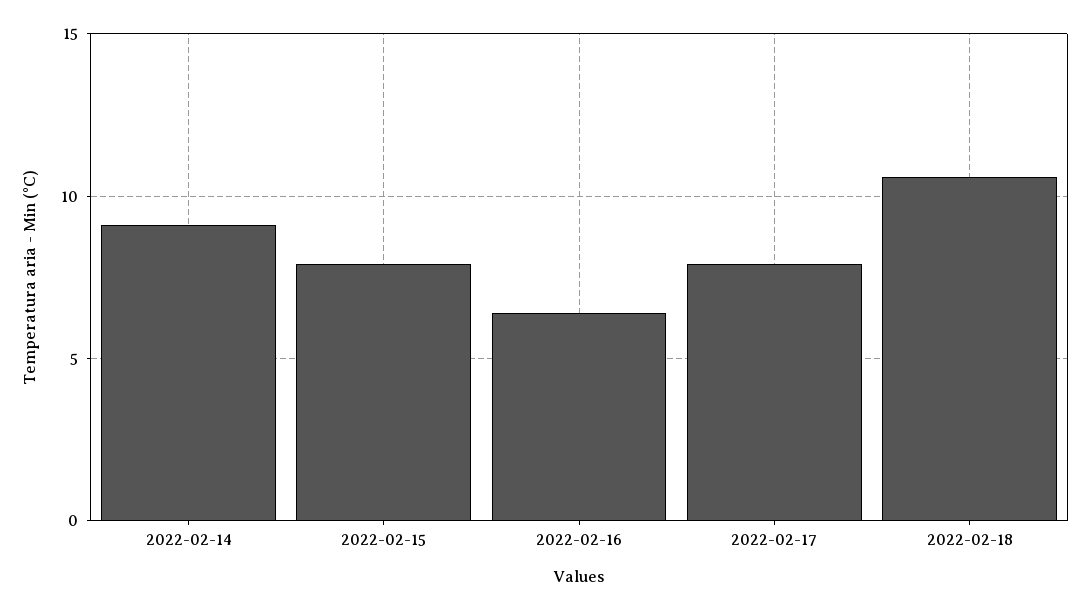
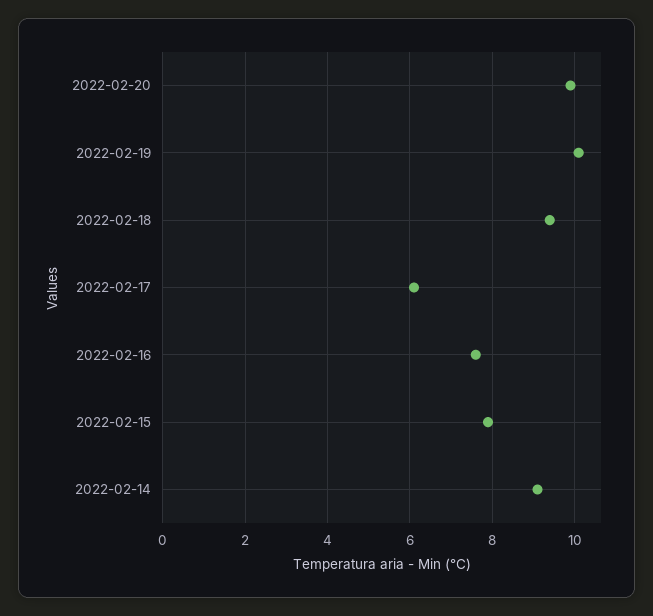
2022-02-16: 6.5 -> 7.5
2022-02-17: 8 -> 6
2022-02-18: 10.5 -> 9.5
2022-02-20: none -> 10
2022-02-19: none -> 10

